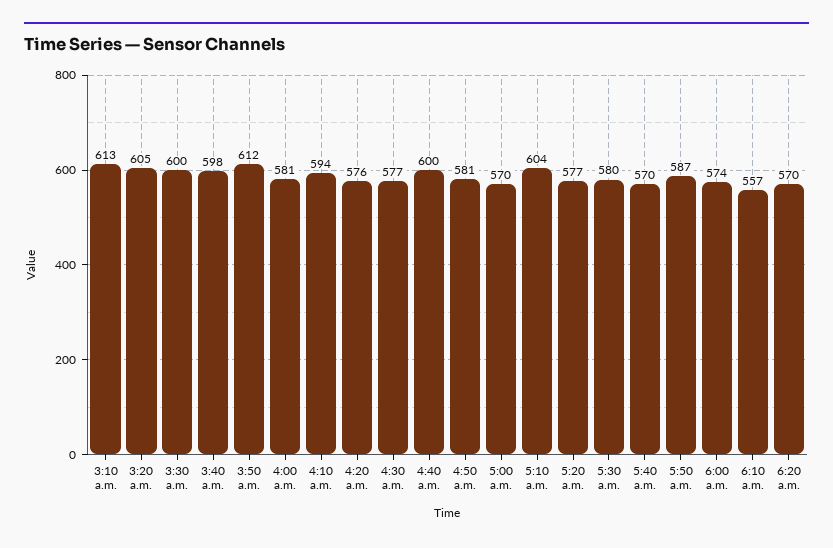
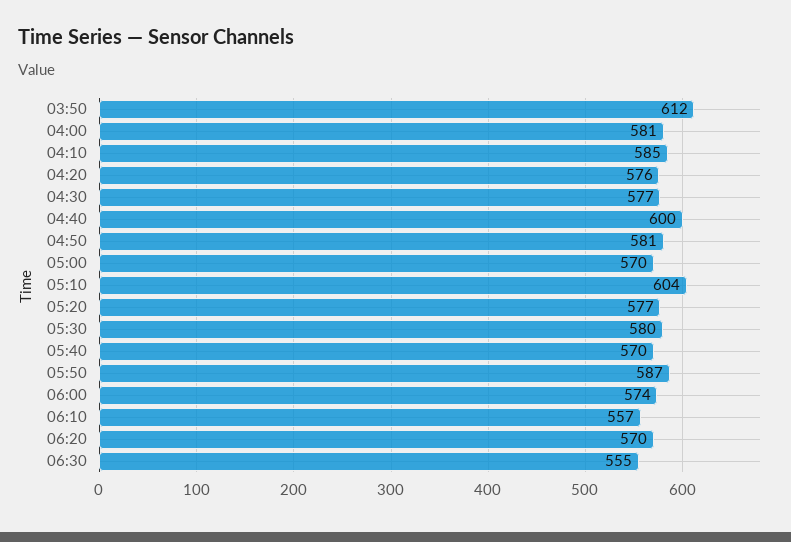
3:10 a.m.: 613 -> none
3:20 a.m.: 605 -> none
3:30 a.m.: 600 -> none
3:40 a.m.: 598 -> none
4:10 a.m.: 594 -> 585
06:30: none -> 555

